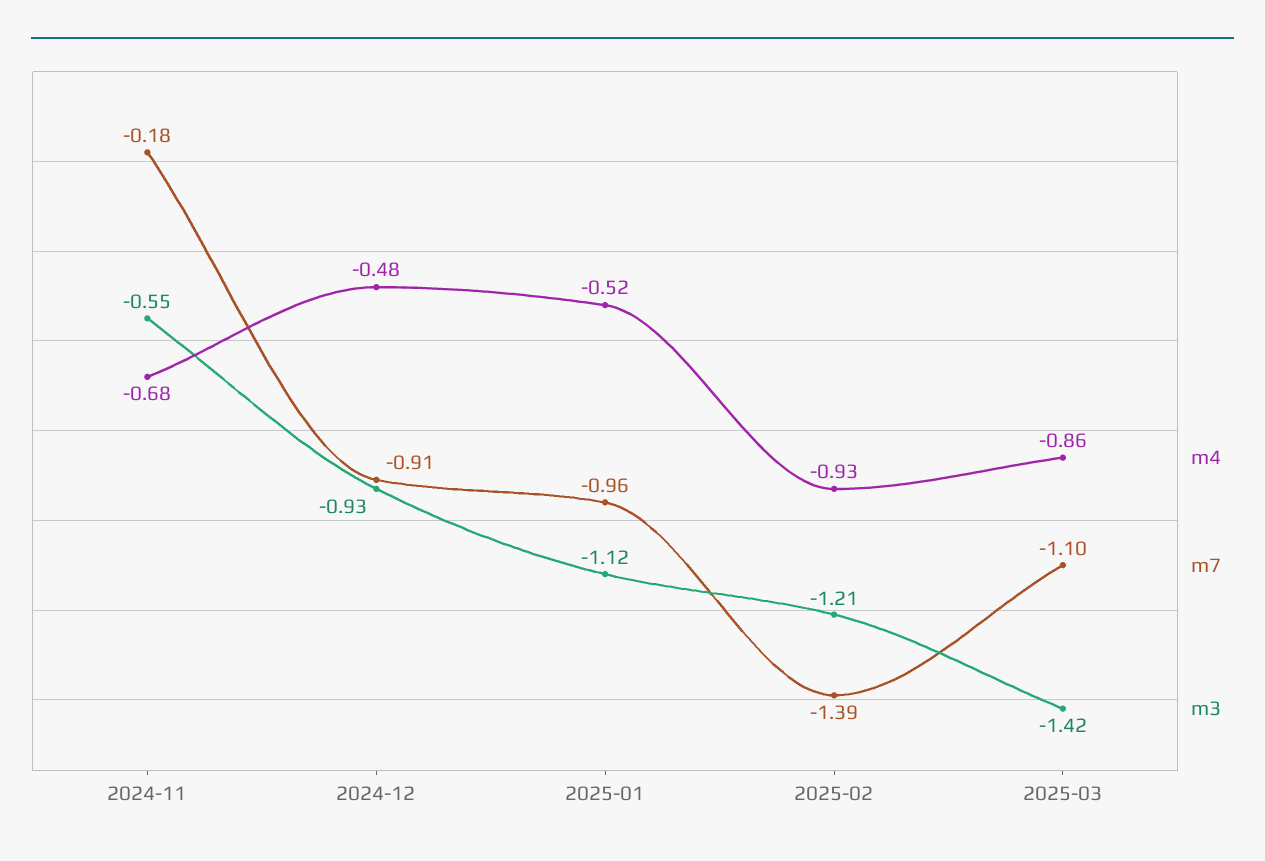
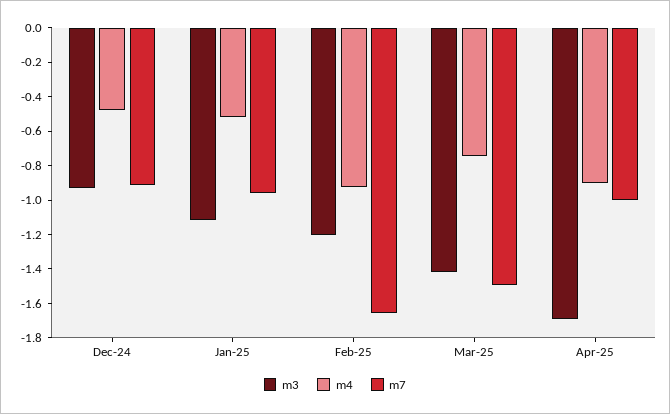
m4, 2024-11: -0.68 -> none
m7, 2024-11: -0.18 -> none
m3, 2024-11: -0.55 -> none
m7, 2025-02: -1.39 -> -1.65
m4, 2025-03: -0.86 -> -0.75
m7, 2025-03: -1.1 -> -1.5
m3, Apr-25: none -> -1.7
m4, Apr-25: none -> -0.9
m7, Apr-25: none -> -1

